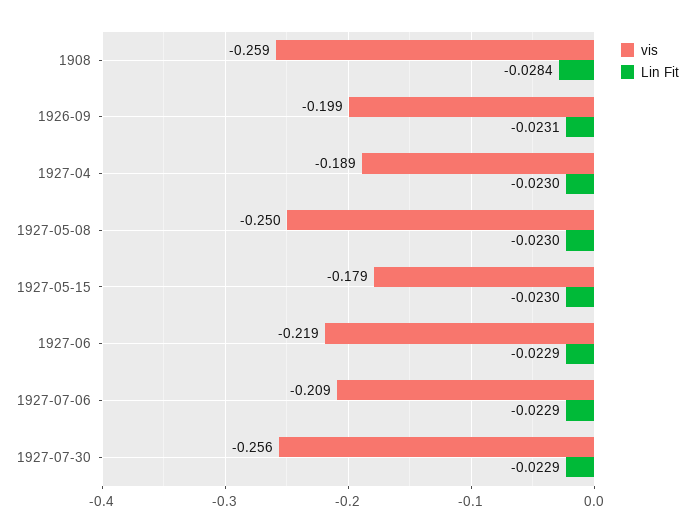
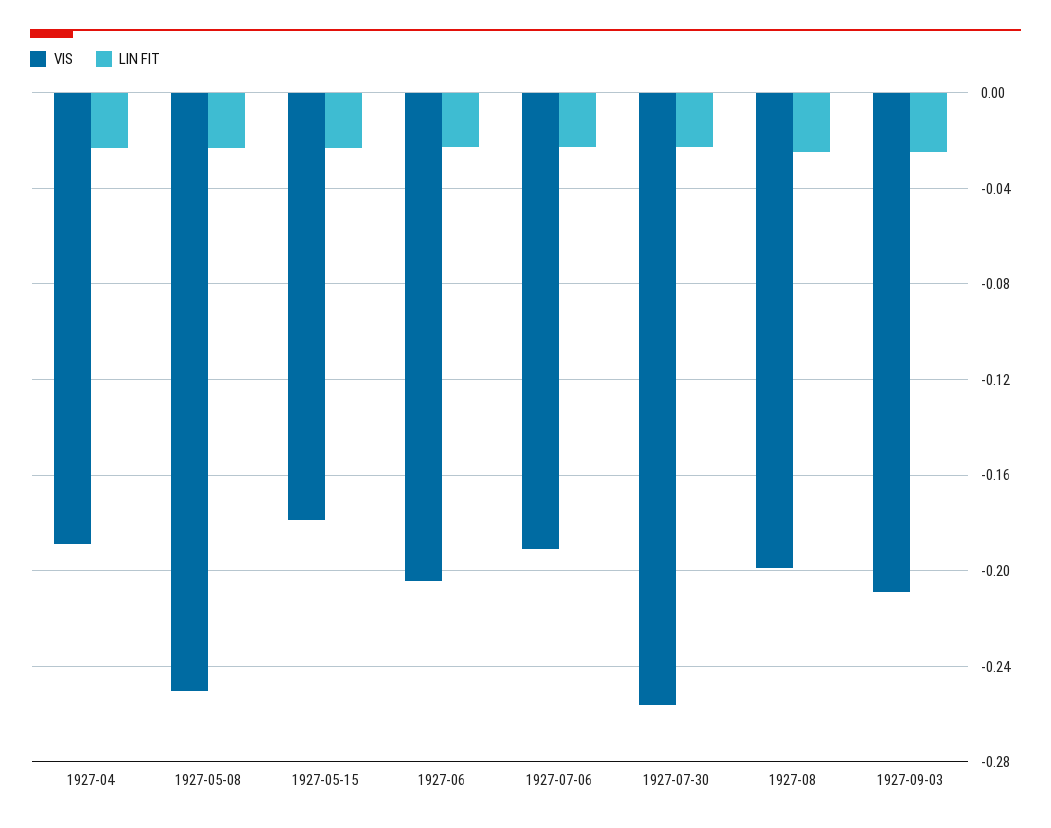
vis, 1908: -0.259 -> none
Lin Fit, 1908: -0.0284 -> none
vis, 1926-09: -0.199 -> none
Lin Fit, 1926-09: -0.0231 -> none
vis, 1927-06: -0.219 -> -0.205
vis, 1927-07-06: -0.209 -> -0.19
vis, 1927-08: none -> -0.2
Lin Fit, 1927-08: none -> -0.025
vis, 1927-09-03: none -> -0.21
Lin Fit, 1927-09-03: none -> -0.025

